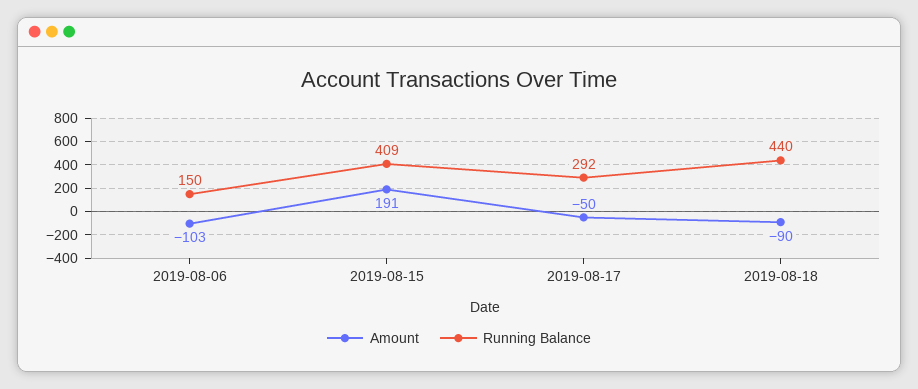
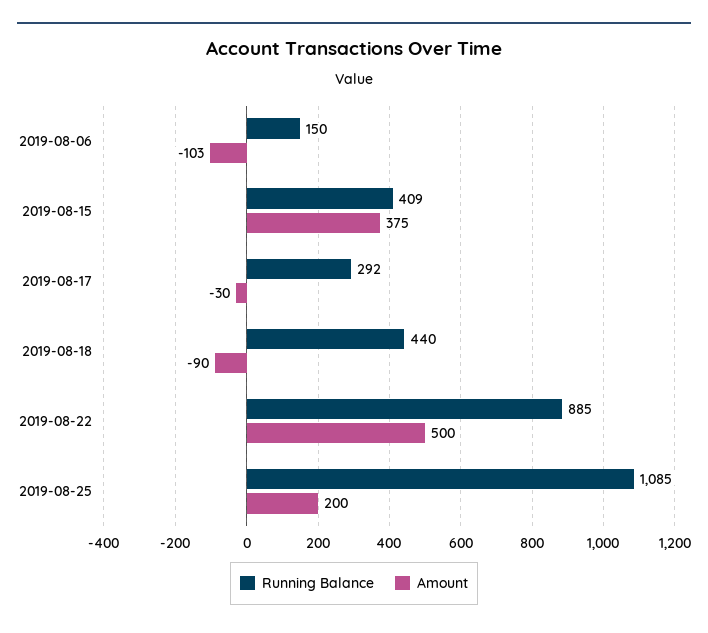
Amount, 2019-08-15: 191 -> 375
Amount, 2019-08-17: -50 -> -30
Running Balance, 2019-08-22: none -> 885
Amount, 2019-08-22: none -> 500
Running Balance, 2019-08-25: none -> 1085
Amount, 2019-08-25: none -> 200

